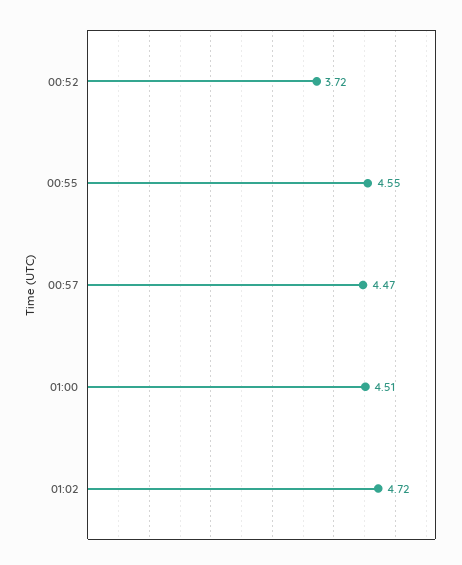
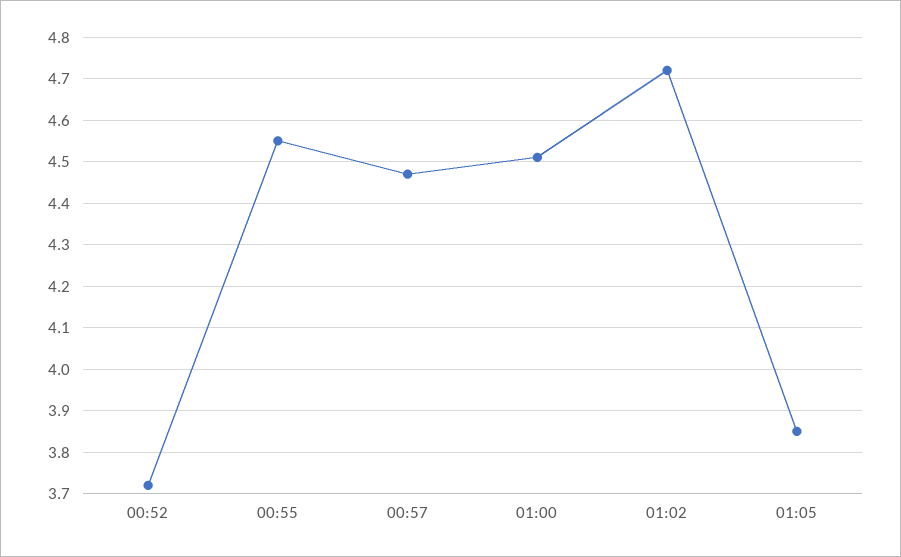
01:05: none -> 3.85

